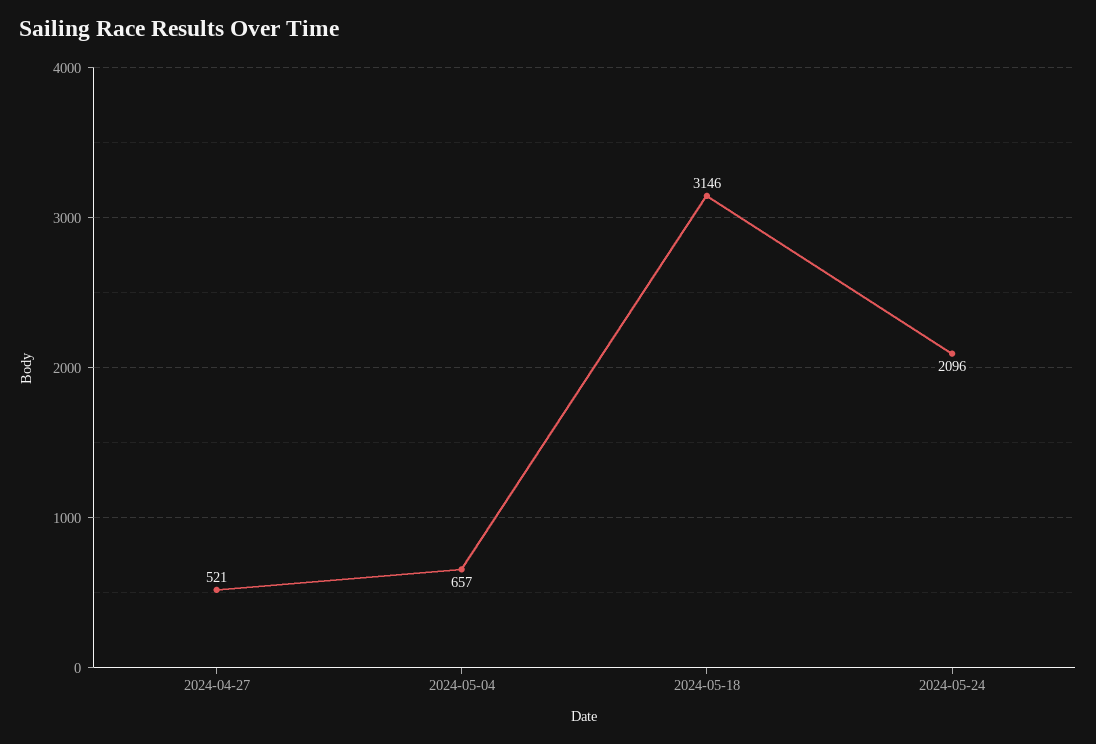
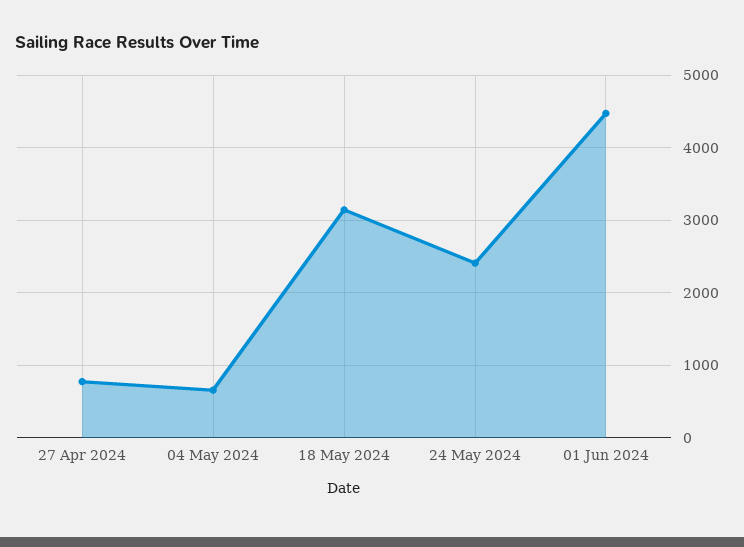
2024-04-27: 521 -> 800
2024-05-24: 2096 -> 2400
01 Jun 2024: none -> 4500

